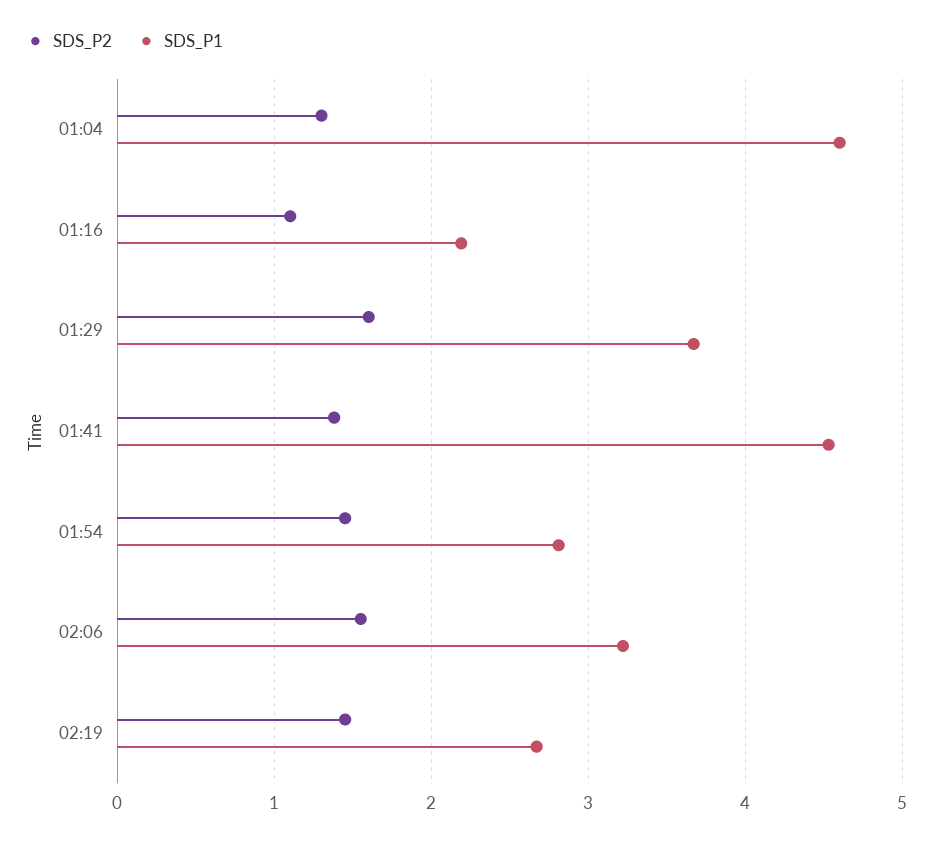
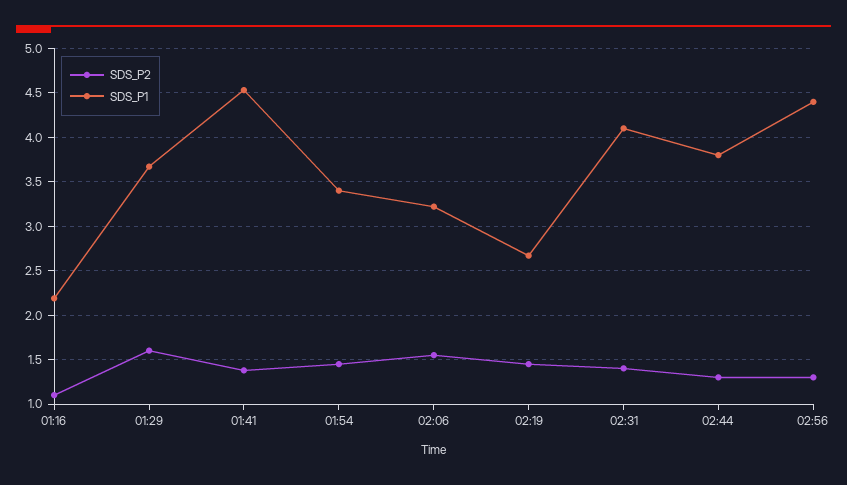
SDS_P2, 01:04: 1.3 -> none
SDS_P1, 01:04: 4.6 -> none
SDS_P1, 01:54: 2.8 -> 3.4
SDS_P2, 02:31: none -> 1.4
SDS_P1, 02:31: none -> 4.1
SDS_P2, 02:44: none -> 1.3
SDS_P1, 02:44: none -> 3.8
SDS_P2, 02:56: none -> 1.3
SDS_P1, 02:56: none -> 4.4

